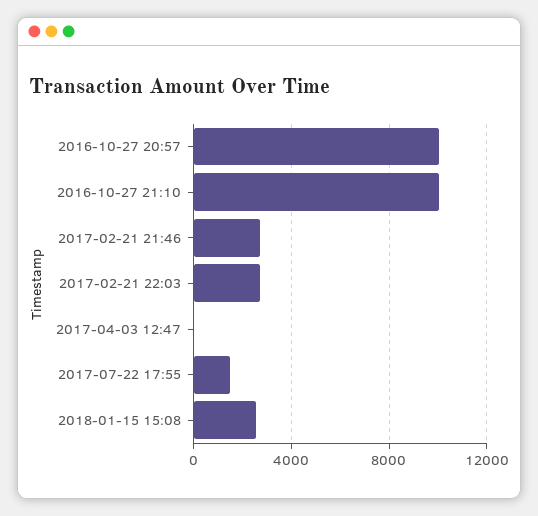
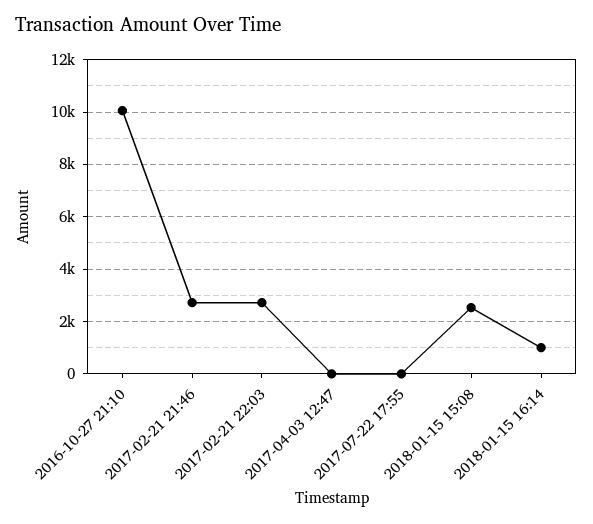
2016-10-27 20:57: 10000 -> none
2017-07-22 17:55: 1500 -> 0
2018-01-15 16:14: none -> 1000

